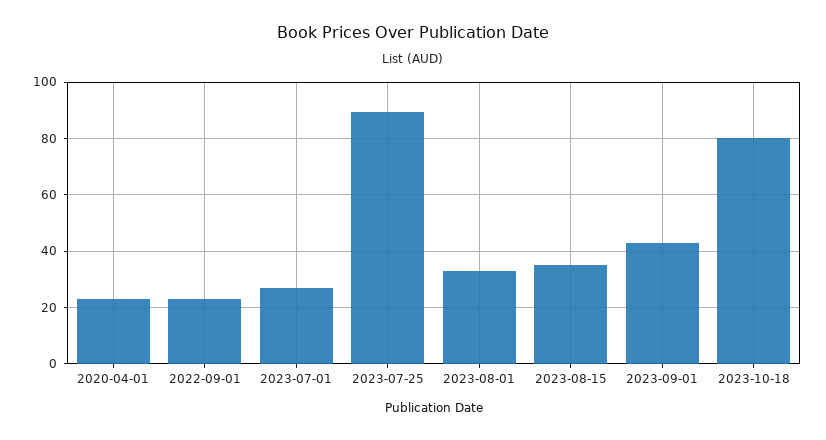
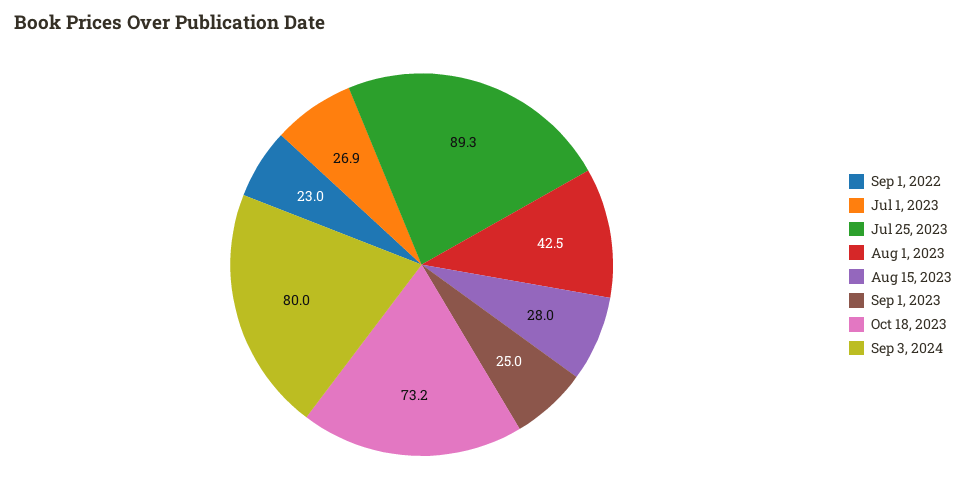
2020-04-01: 22.5 -> none
2023-08-01: 32.5 -> 42.5
2023-08-15: 35 -> 28
2023-09-01: 42.5 -> 25
2023-10-18: 80 -> 73.2
Sep 3, 2024: none -> 80

